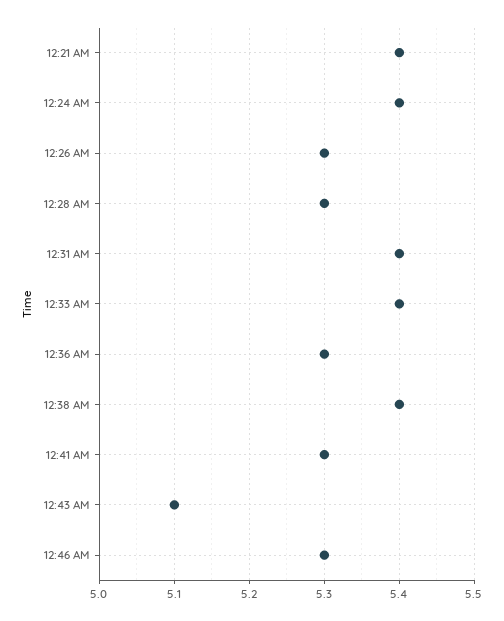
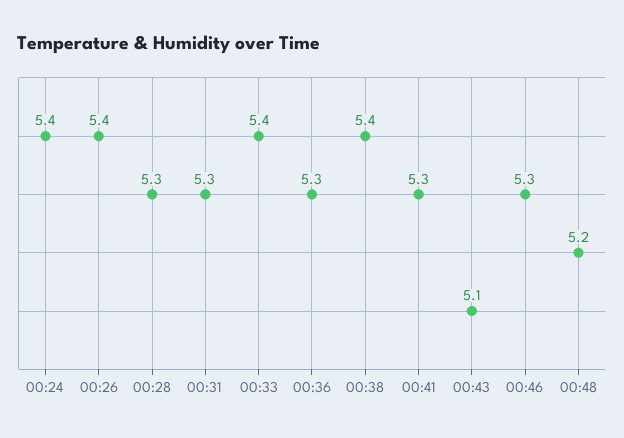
12:21 AM: 5.4 -> none
12:26 AM: 5.3 -> 5.4
12:31 AM: 5.4 -> 5.3
00:48: none -> 5.2

